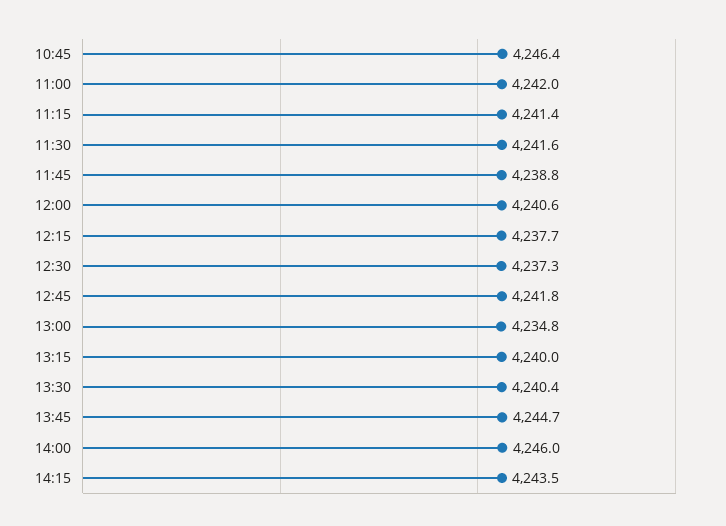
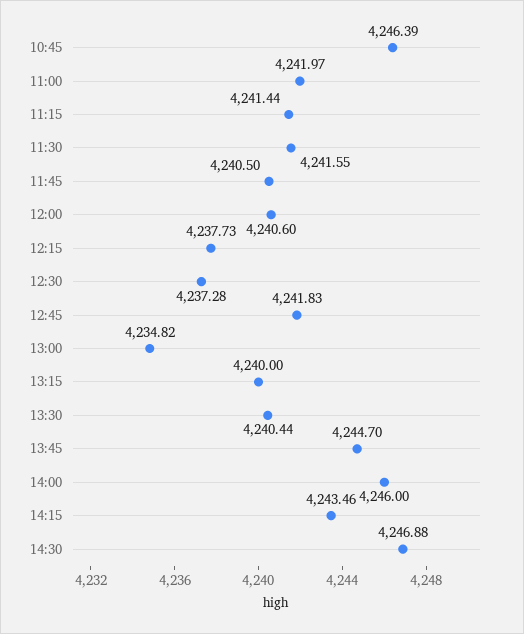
11:45: 4238.8 -> 4240.5
14:30: none -> 4246.88

